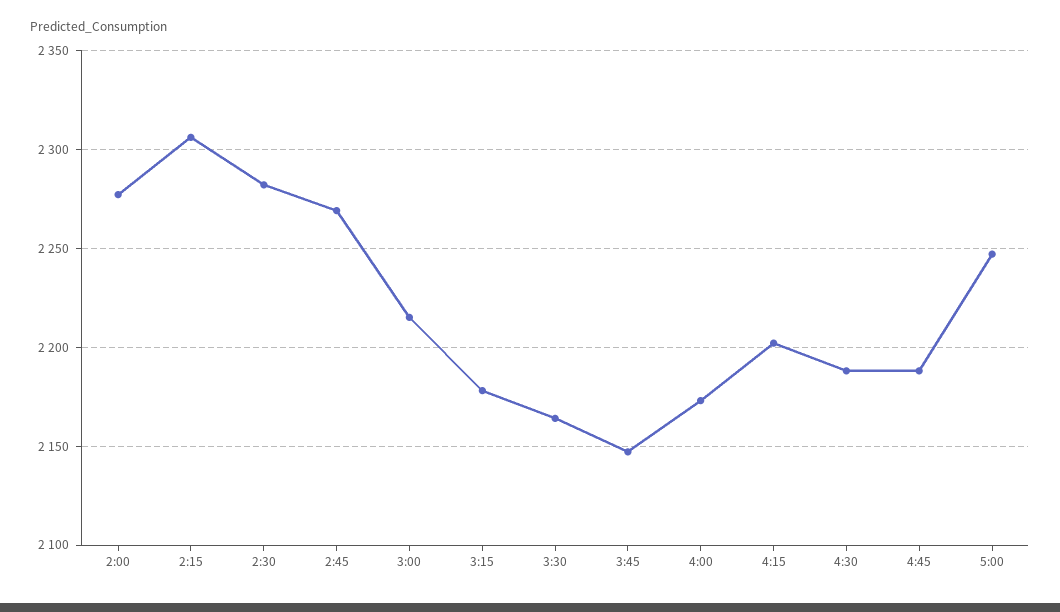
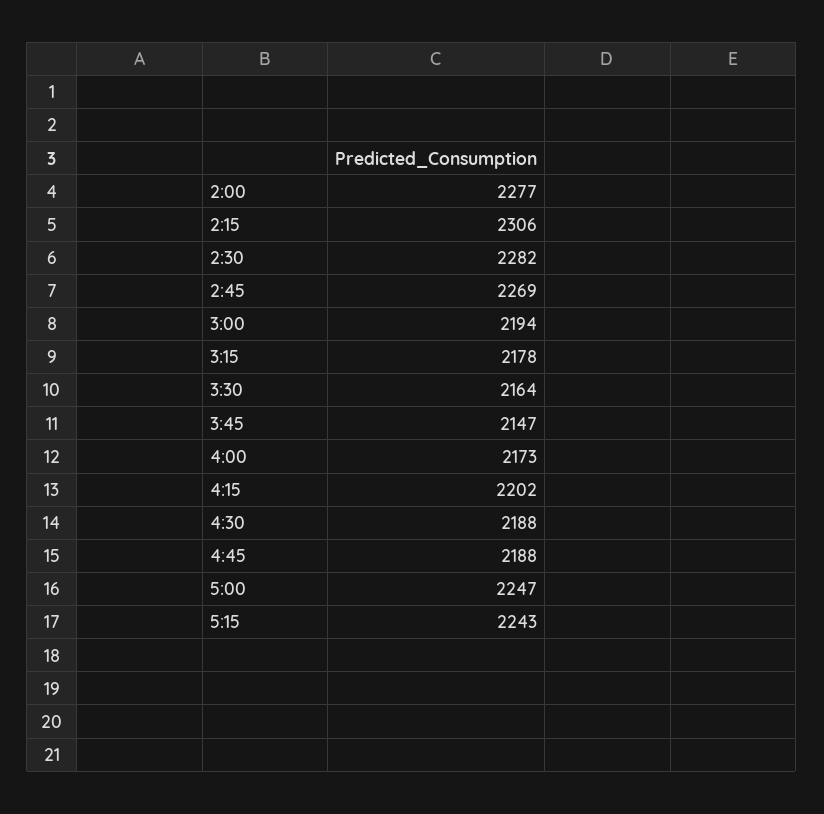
3:00: 2215 -> 2194
5:15: none -> 2243

